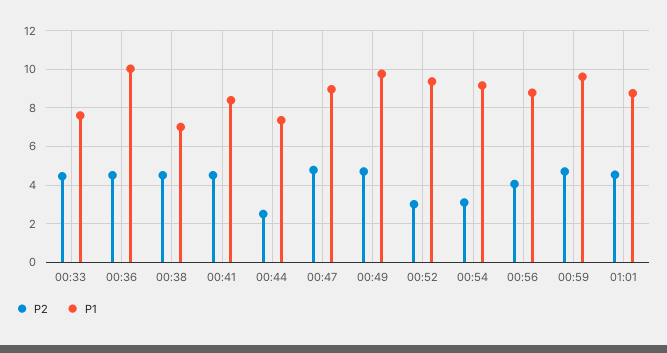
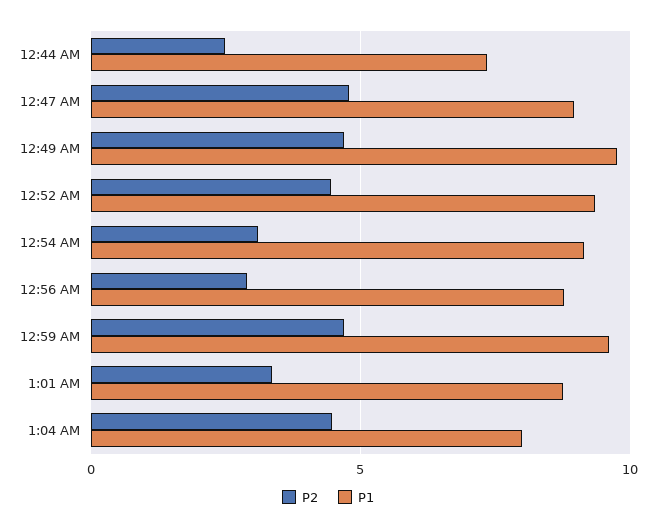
P2, 00:33: 4.5 -> none
P1, 00:33: 7.5 -> none
P2, 00:36: 4.5 -> none
P1, 00:36: 10 -> none
P2, 00:38: 4.5 -> none
P1, 00:38: 7 -> none
P2, 00:41: 4.5 -> none
P1, 00:41: 8.5 -> none
P2, 00:52: 3 -> 4.5
P2, 00:56: 4 -> 3
P2, 01:01: 4.5 -> 3.5
P2, 1:04 AM: none -> 4.5
P1, 1:04 AM: none -> 8

